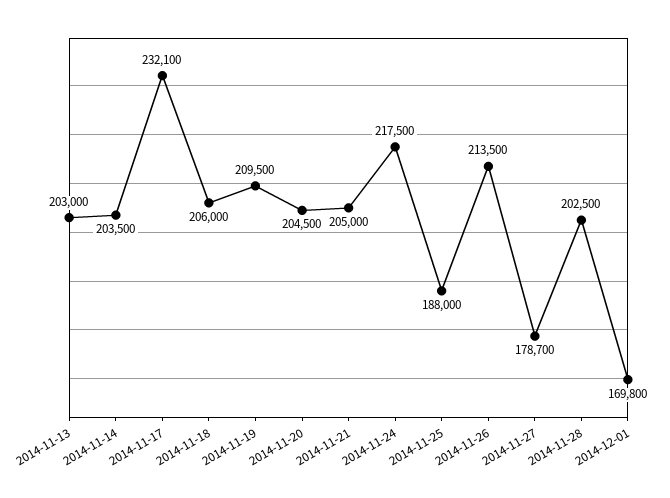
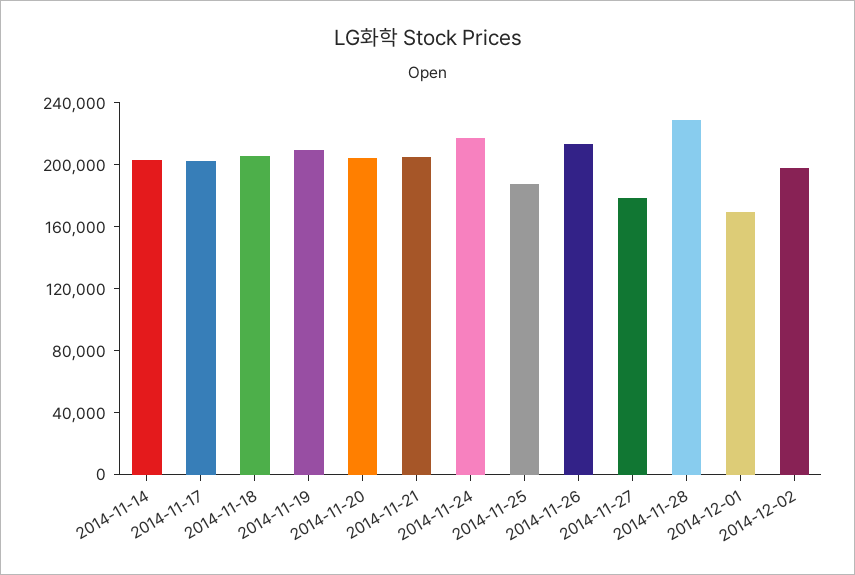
2014-11-13: 203000 -> none
2014-11-17: 232100 -> 200000
2014-11-28: 202500 -> 230000
2014-12-02: none -> 200000

